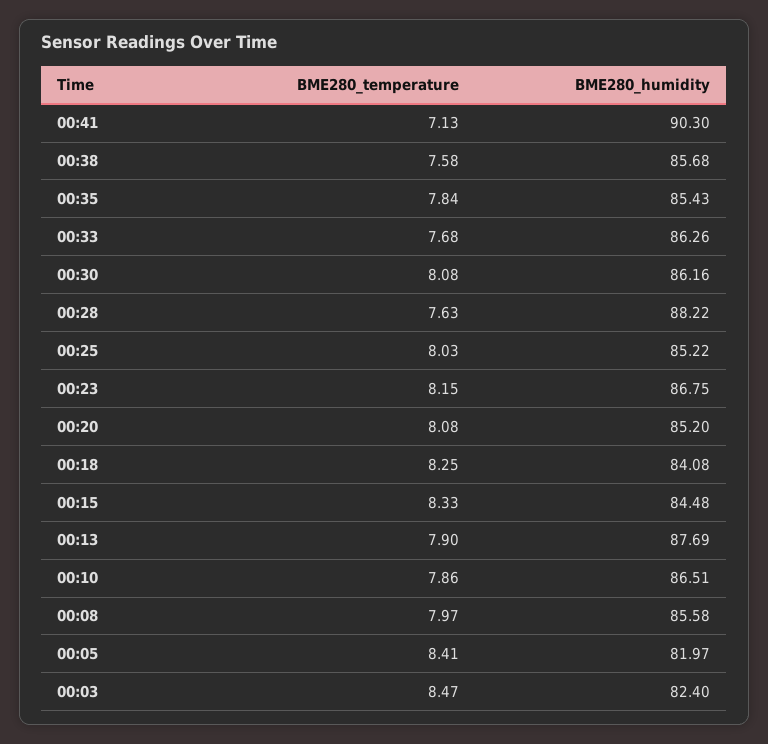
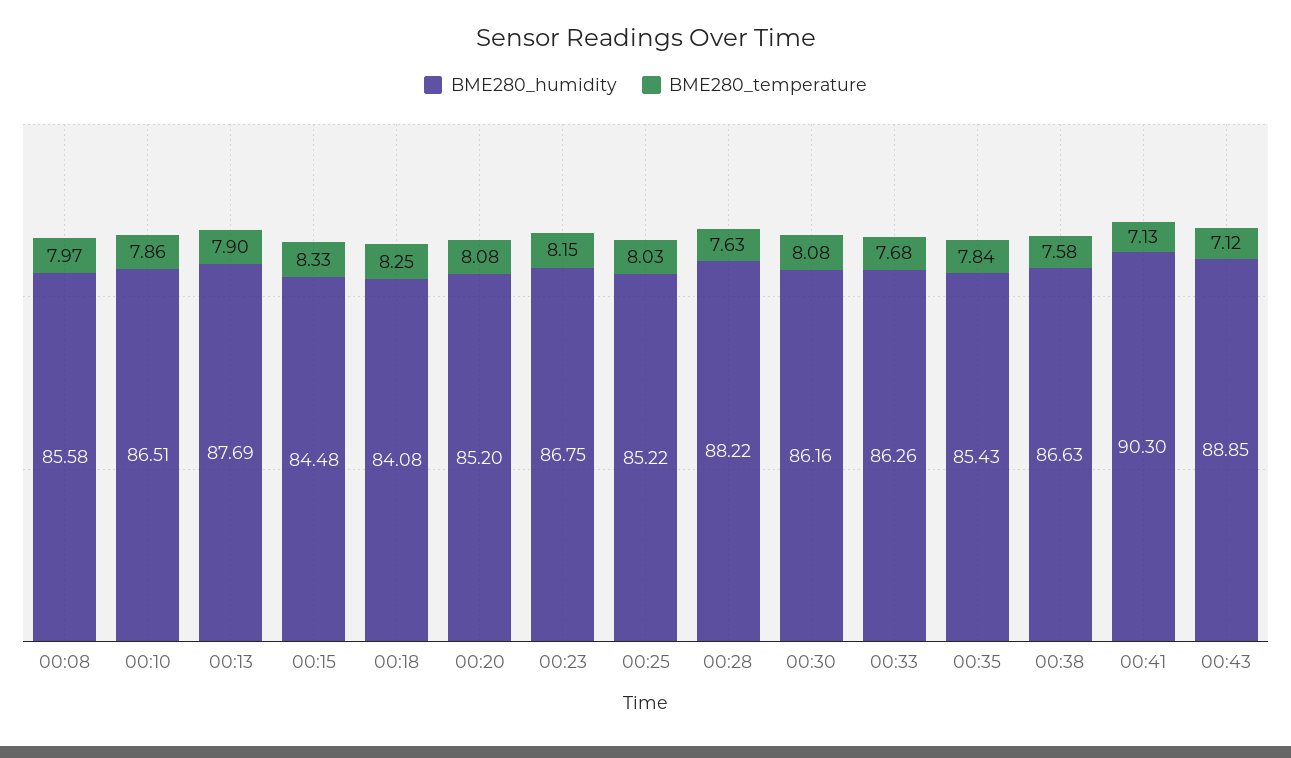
BME280_humidity, 00:38: 85.68 -> 86.63
BME280_temperature, 00:05: 8.41 -> none
BME280_humidity, 00:05: 81.97 -> none
BME280_temperature, 00:03: 8.47 -> none
BME280_humidity, 00:03: 82.4 -> none
BME280_humidity, 00:43: none -> 88.85
BME280_temperature, 00:43: none -> 7.12

